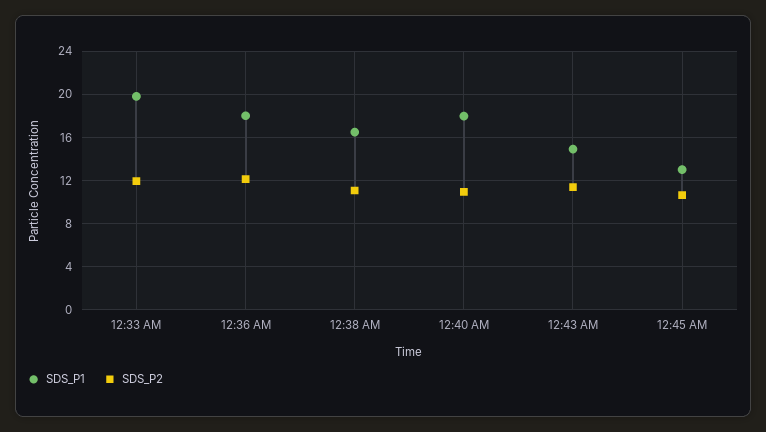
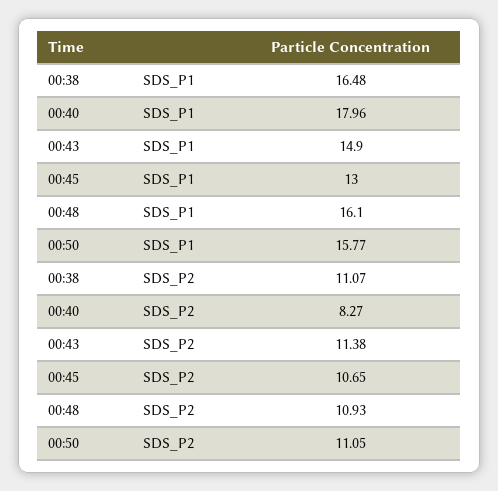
SDS_P1, 12:33 AM: 20 -> none
SDS_P2, 12:33 AM: 12 -> none
SDS_P1, 12:36 AM: 18 -> none
SDS_P2, 12:36 AM: 12 -> none
SDS_P2, 12:40 AM: 11 -> 8.27
SDS_P1, 00:48: none -> 16.1
SDS_P1, 00:50: none -> 15.77
SDS_P2, 00:48: none -> 10.93
SDS_P2, 00:50: none -> 11.05

